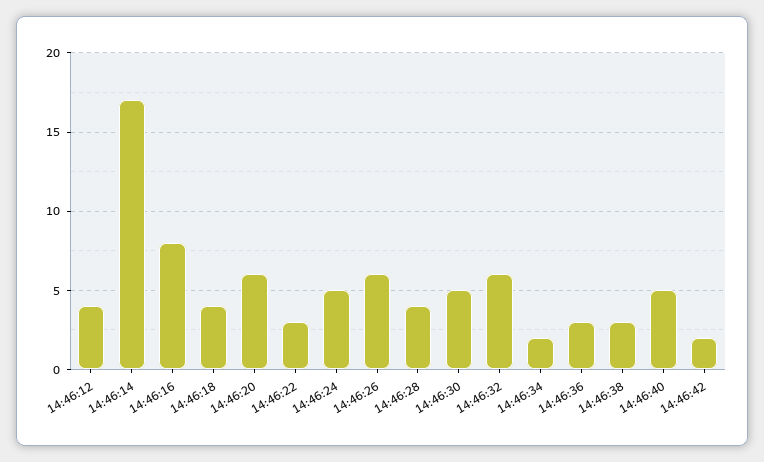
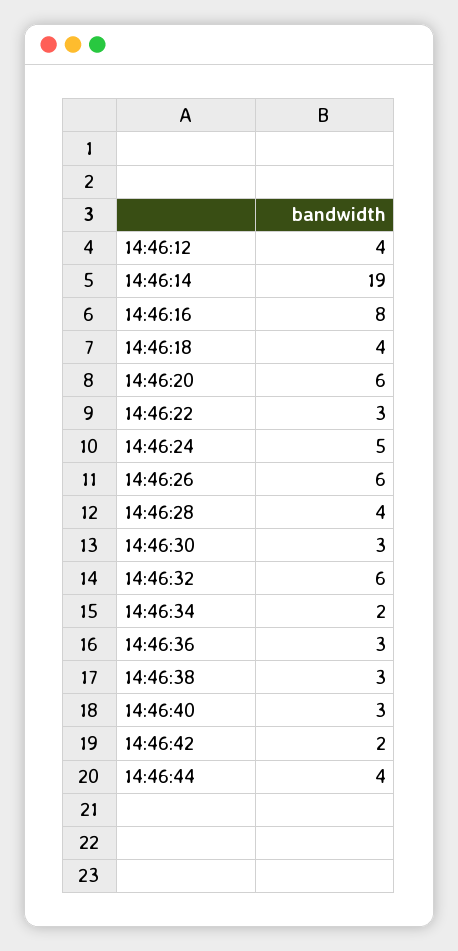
14:46:14: 17 -> 19
14:46:30: 5 -> 3
14:46:40: 5 -> 3
14:46:44: none -> 4

